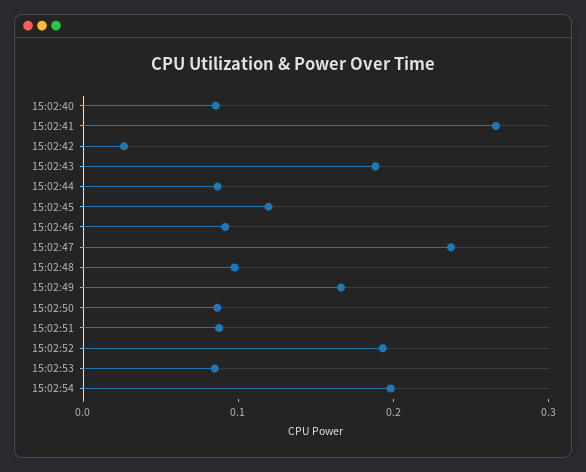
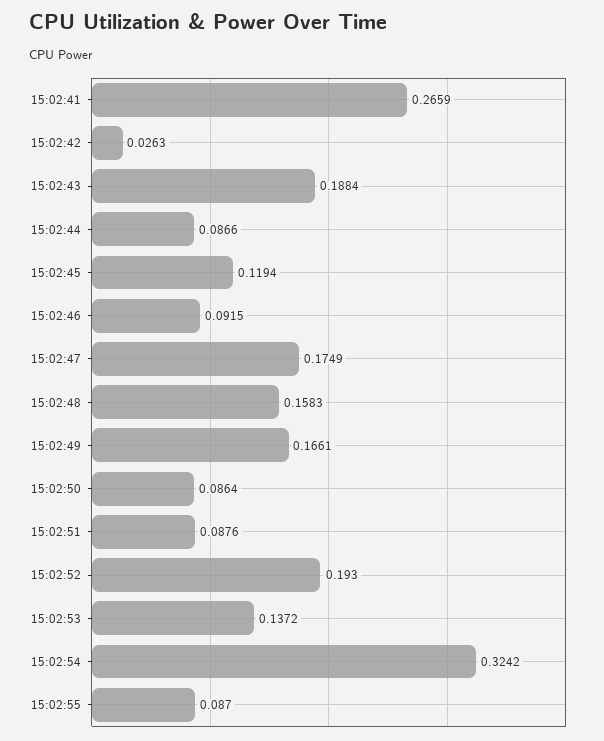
15:02:40: 0.08 -> none
15:02:47: 0.24 -> 0.1749
15:02:48: 0.1 -> 0.1583
15:02:53: 0.08 -> 0.1372
15:02:54: 0.2 -> 0.3242
15:02:55: none -> 0.087

